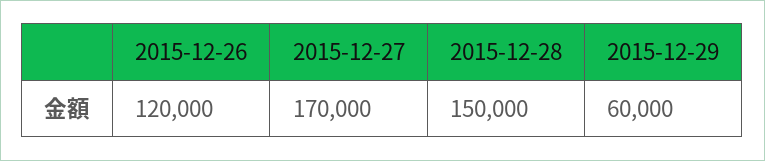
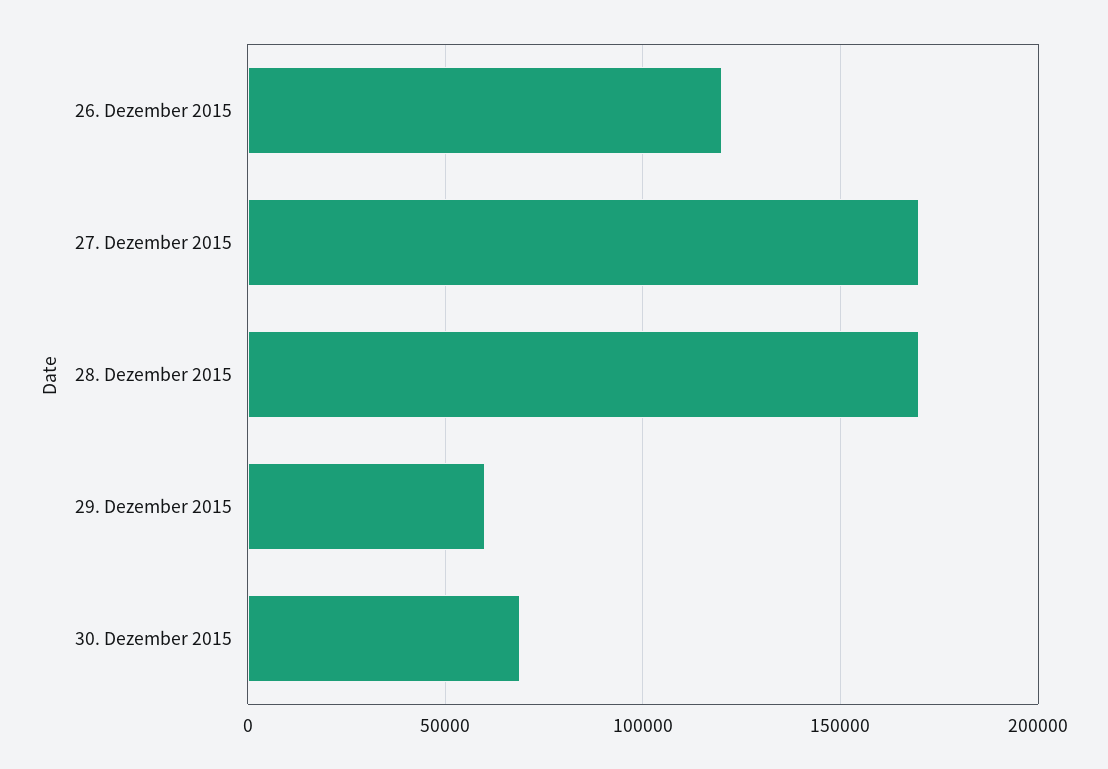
2015-12-28: 150000 -> 170000
30. Dezember 2015: none -> 70000

